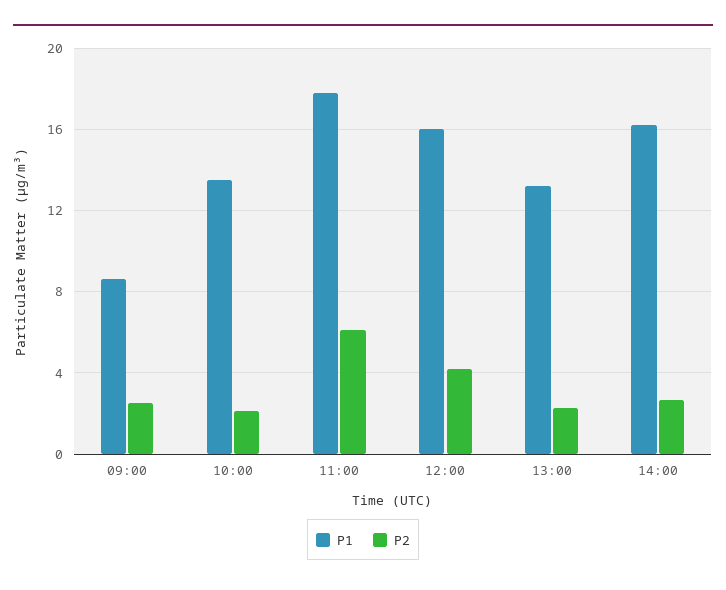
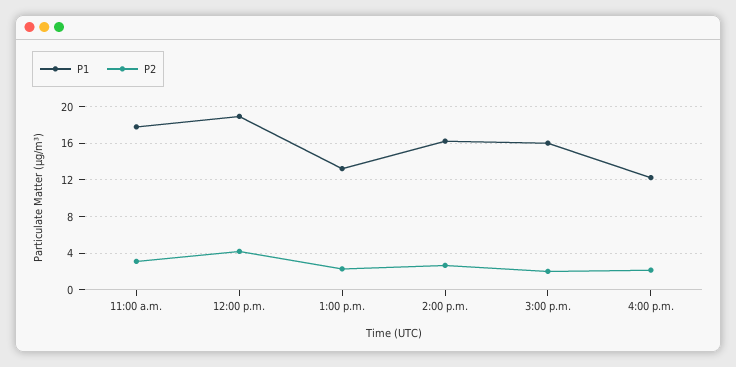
P1, 09:00: 8.5 -> none
P2, 09:00: 2.5 -> none
P1, 10:00: 13.5 -> none
P2, 10:00: 2 -> none
P2, 11:00: 6 -> 3
P1, 12:00: 16 -> 19
P1, 3:00 p.m.: none -> 16
P2, 3:00 p.m.: none -> 2
P1, 4:00 p.m.: none -> 12
P2, 4:00 p.m.: none -> 2

